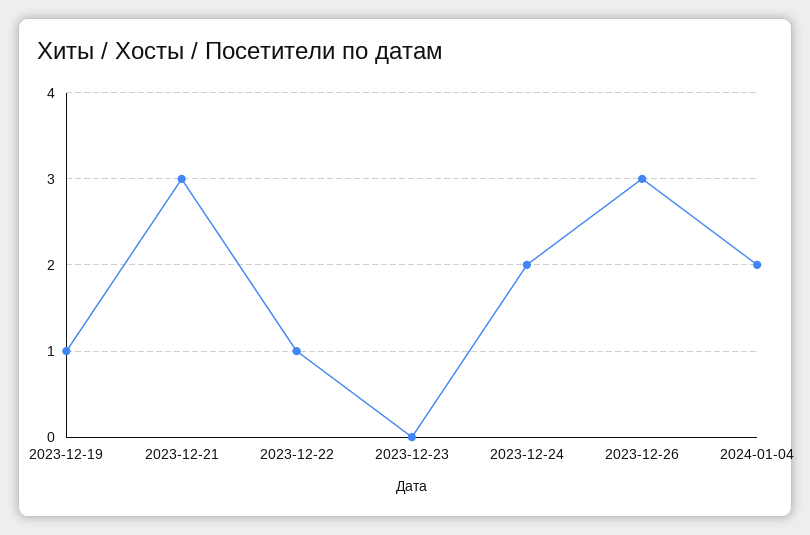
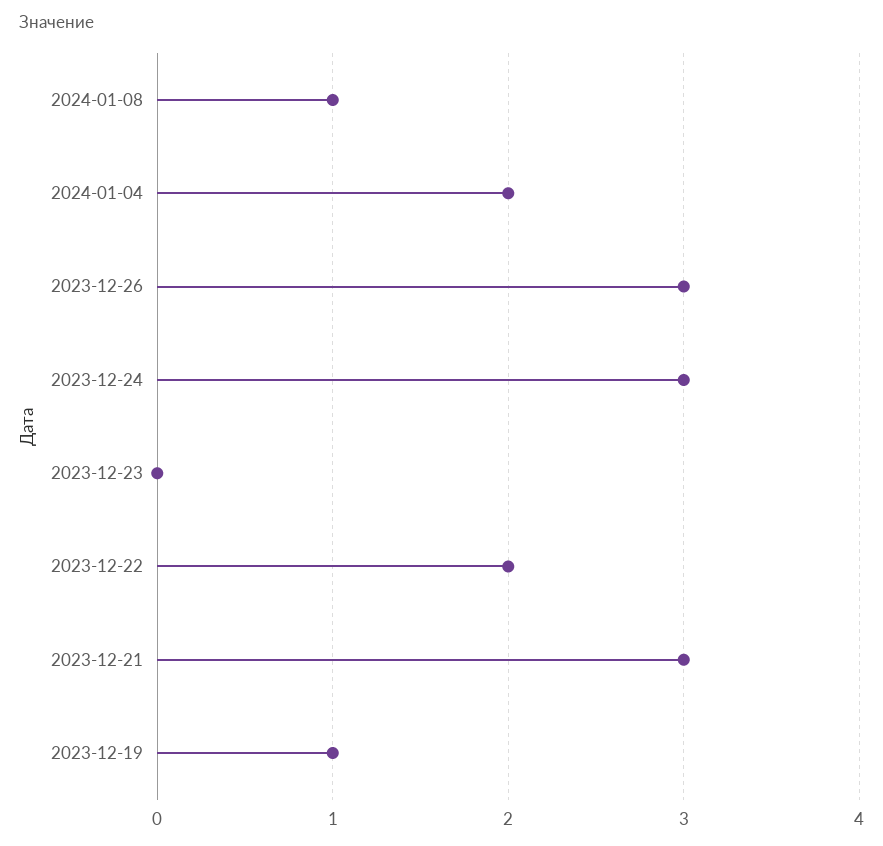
2023-12-22: 1 -> 2
2023-12-24: 2 -> 3
2024-01-08: none -> 1

